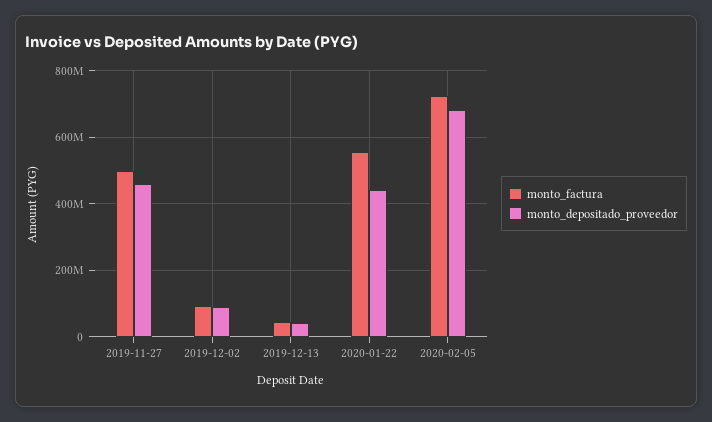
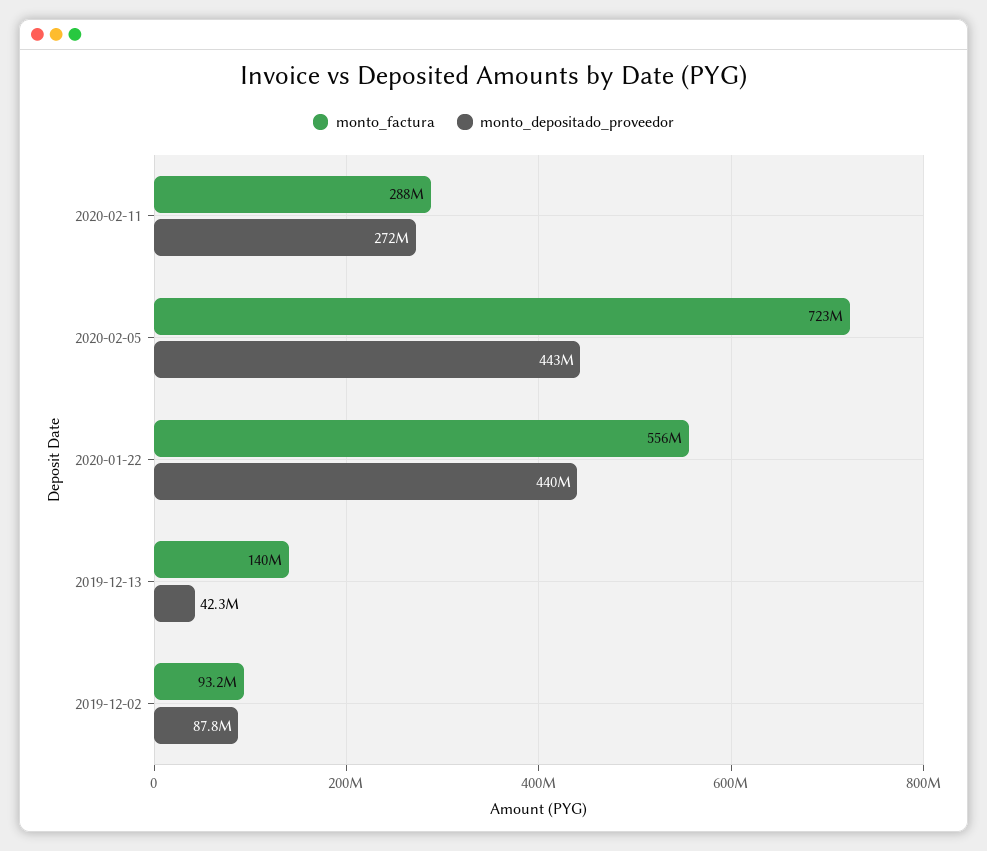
monto_factura, 2019-11-27: 500000000 -> none
monto_depositado_proveedor, 2019-11-27: 460000000 -> none
monto_factura, 2019-12-13: 40000000 -> 140000000
monto_depositado_proveedor, 2020-02-05: 680000000 -> 443000000
monto_factura, 2020-02-11: none -> 288000000
monto_depositado_proveedor, 2020-02-11: none -> 272000000

